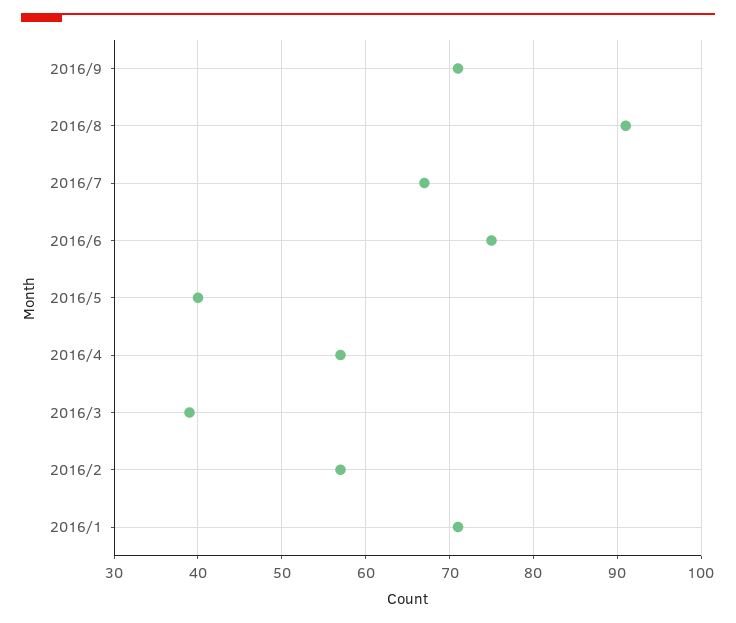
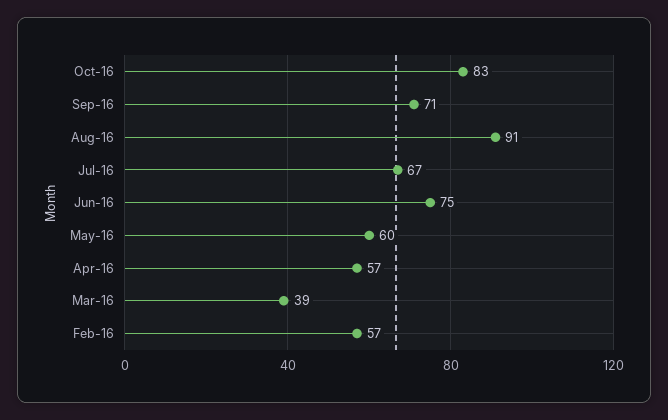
2016/5: 40 -> 60
2016/1: 71 -> none
Oct-16: none -> 83

